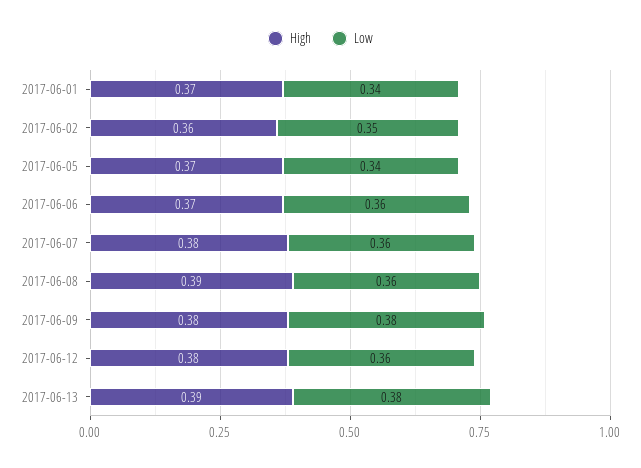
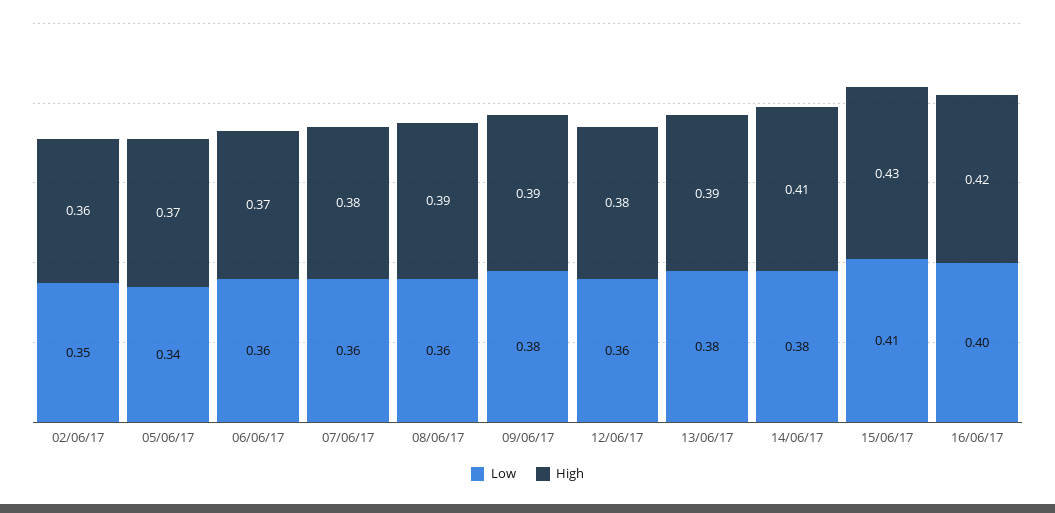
High, 2017-06-01: 0.37 -> none
Low, 2017-06-01: 0.34 -> none
High, 2017-06-09: 0.38 -> 0.39
Low, 14/06/17: none -> 0.38
High, 14/06/17: none -> 0.41
Low, 15/06/17: none -> 0.41
High, 15/06/17: none -> 0.43
Low, 16/06/17: none -> 0.4
High, 16/06/17: none -> 0.42

